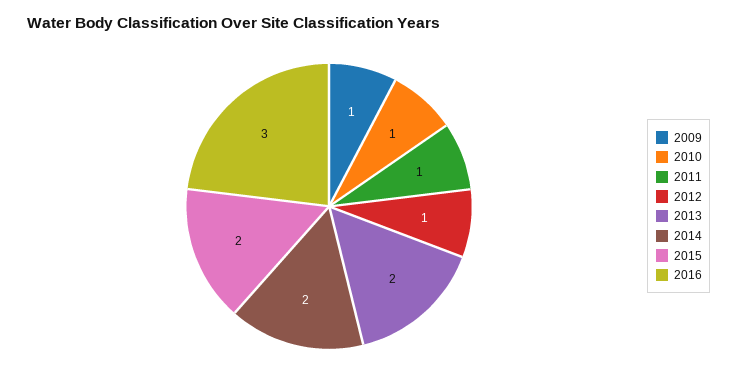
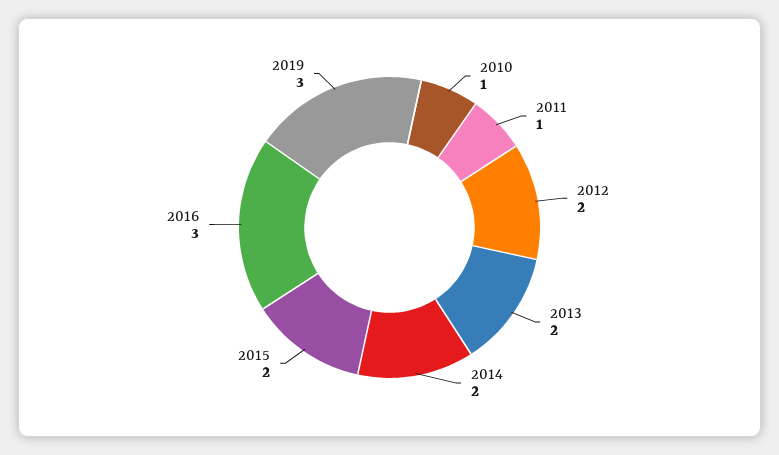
2009: 1 -> none
2012: 1 -> 2
2019: none -> 3

